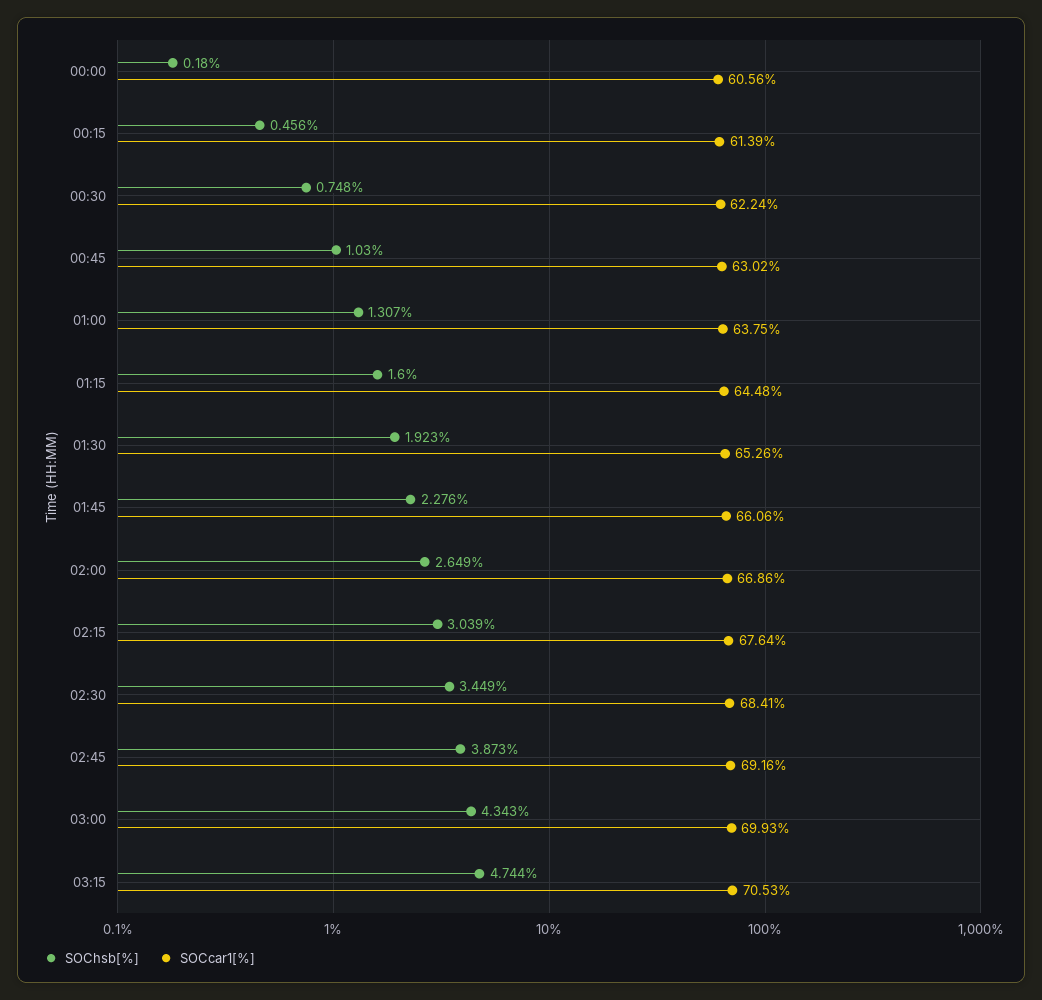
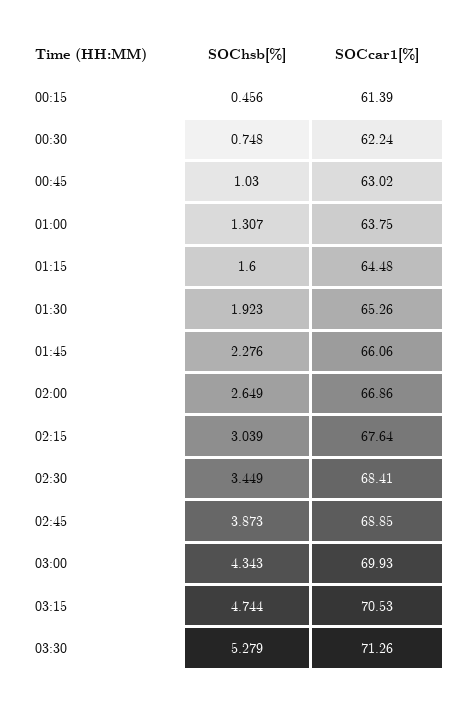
SOChsb[%], 00:00: 0.18 -> none
SOCcar1[%], 00:00: 60.56 -> none
SOCcar1[%], 02:45: 69.16 -> 68.85
SOChsb[%], 03:30: none -> 5.279
SOCcar1[%], 03:30: none -> 71.26

